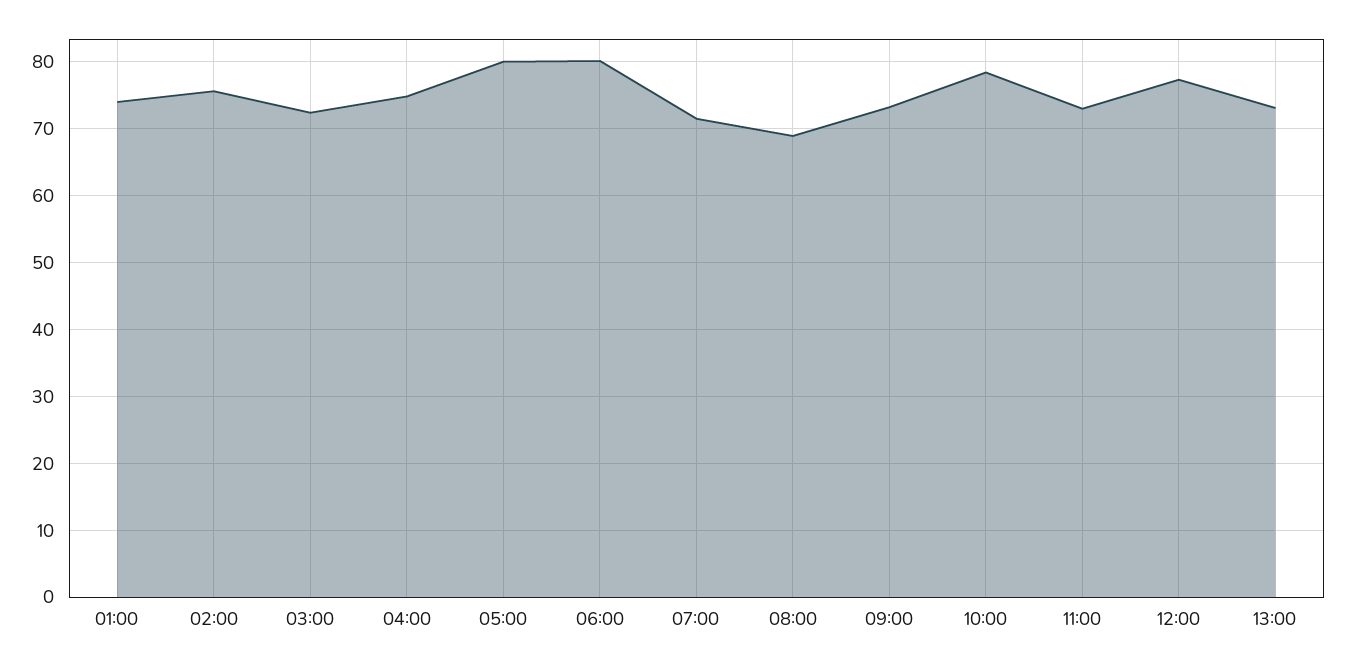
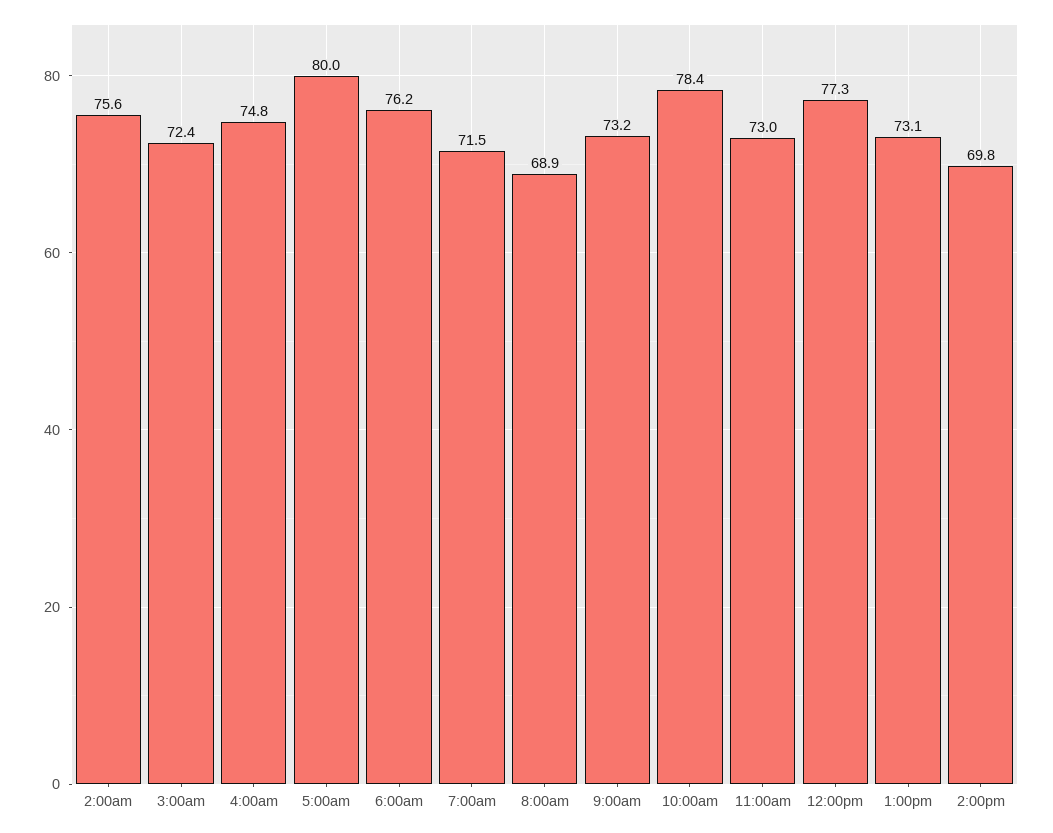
01:00: 74 -> none
06:00: 80 -> 76.2
2:00pm: none -> 69.8

